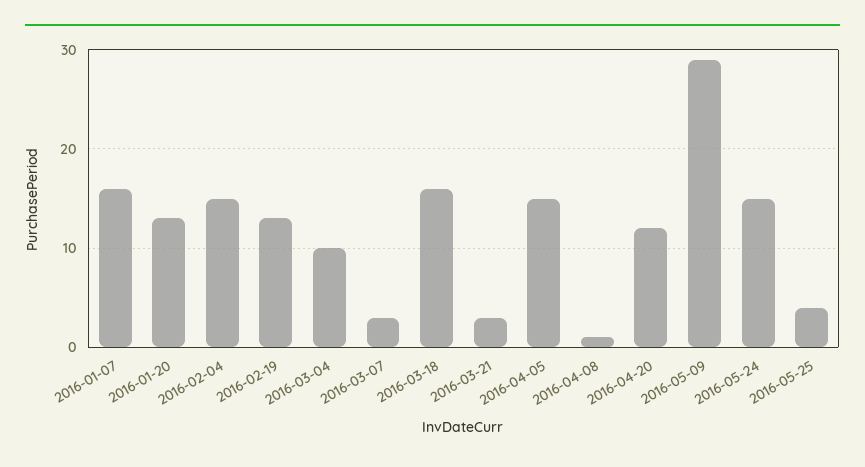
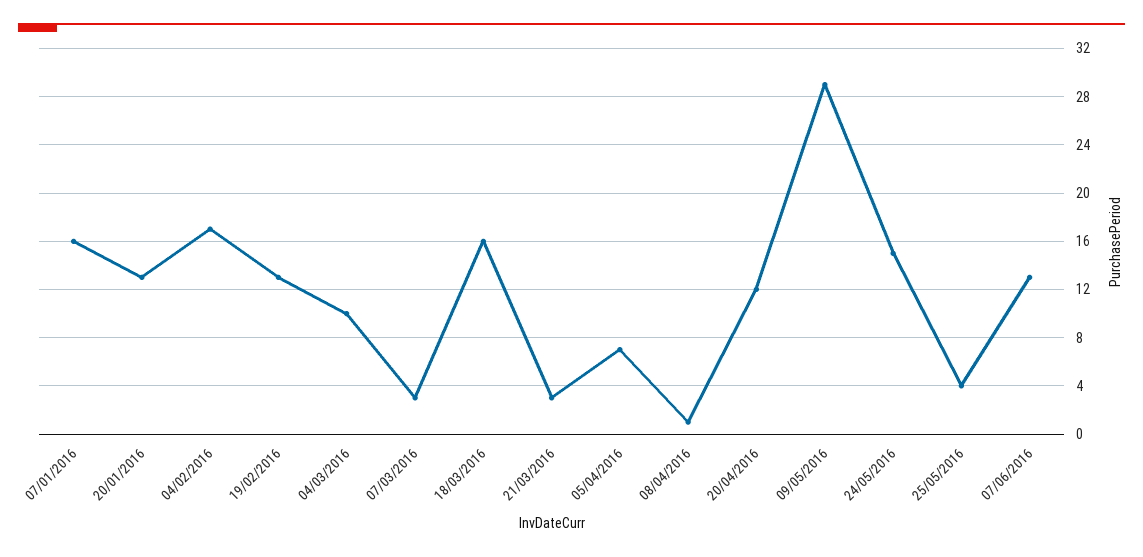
2016-02-04: 15 -> 17
2016-04-05: 15 -> 7
07/06/2016: none -> 13

